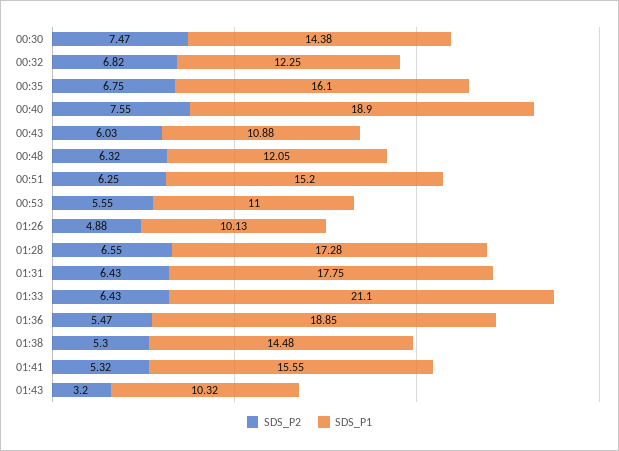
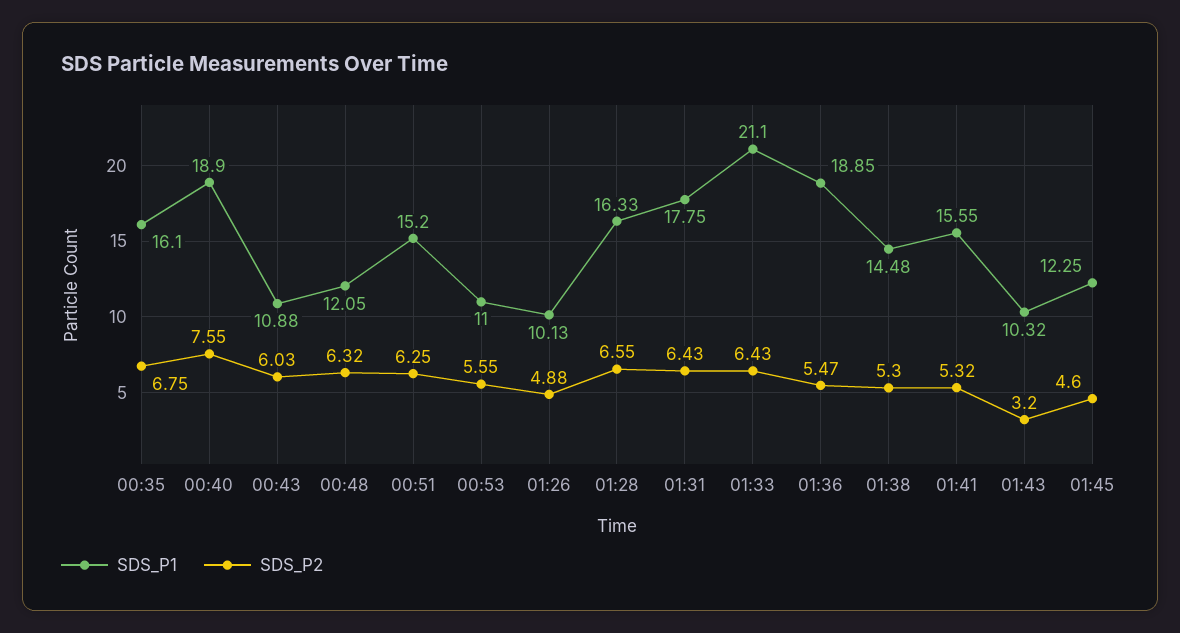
SDS_P2, 00:30: 7.47 -> none
SDS_P1, 00:30: 14.38 -> none
SDS_P2, 00:32: 6.82 -> none
SDS_P1, 00:32: 12.25 -> none
SDS_P1, 01:28: 17.28 -> 16.33
SDS_P1, 01:45: none -> 12.25
SDS_P2, 01:45: none -> 4.6

